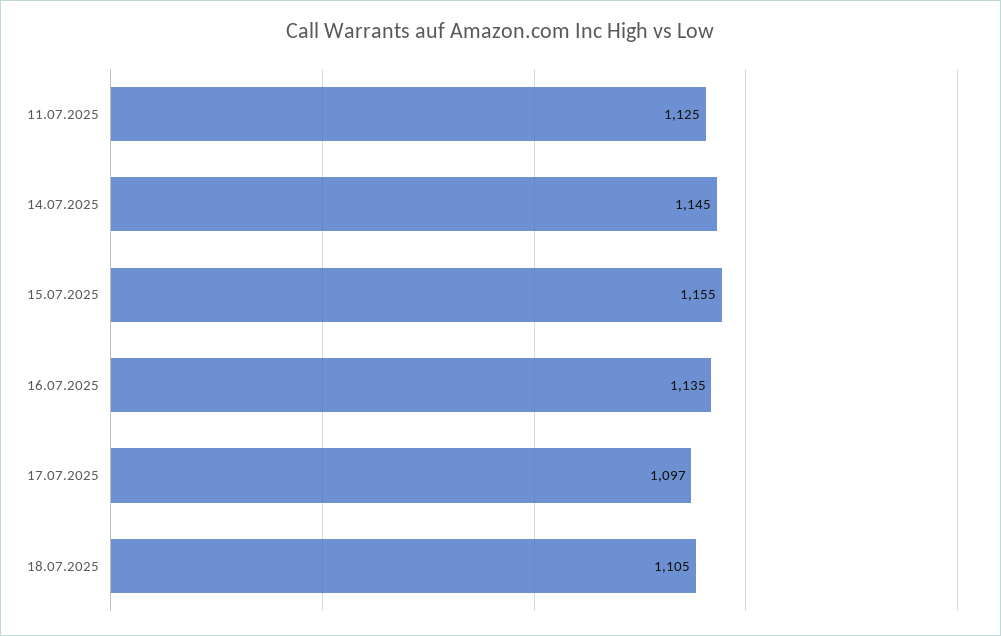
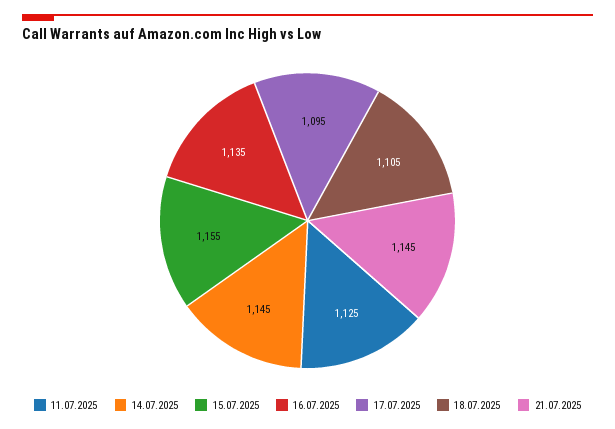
17.07.2025: 1097 -> 1095
21.07.2025: none -> 1145

